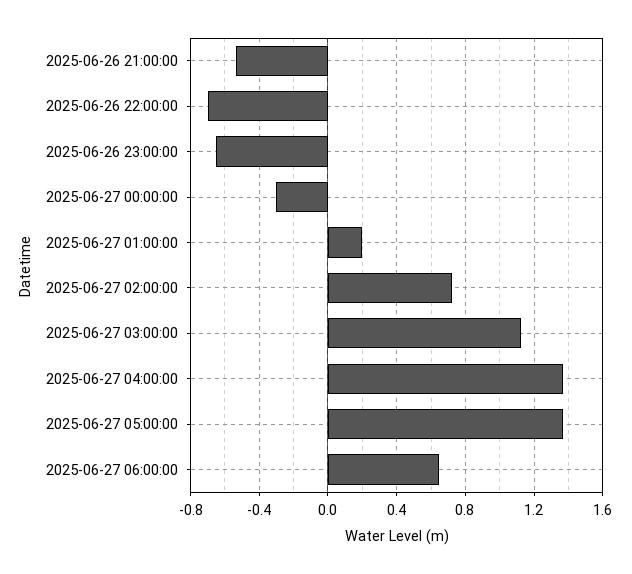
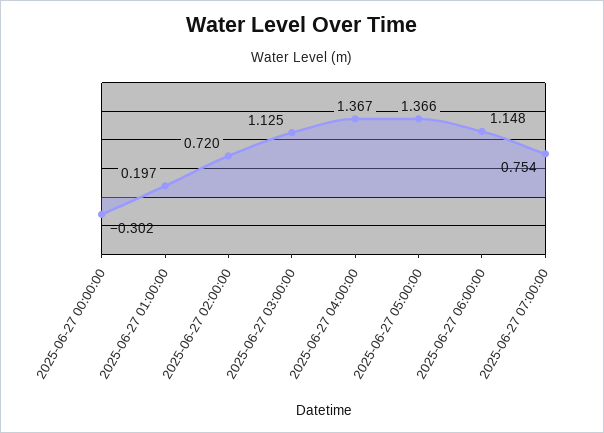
2025-06-26 21:00:00: -0.55 -> none
2025-06-26 22:00:00: -0.7 -> none
2025-06-26 23:00:00: -0.65 -> none
2025-06-27 06:00:00: 0.65 -> 1.148
2025-06-27 07:00:00: none -> 0.754

